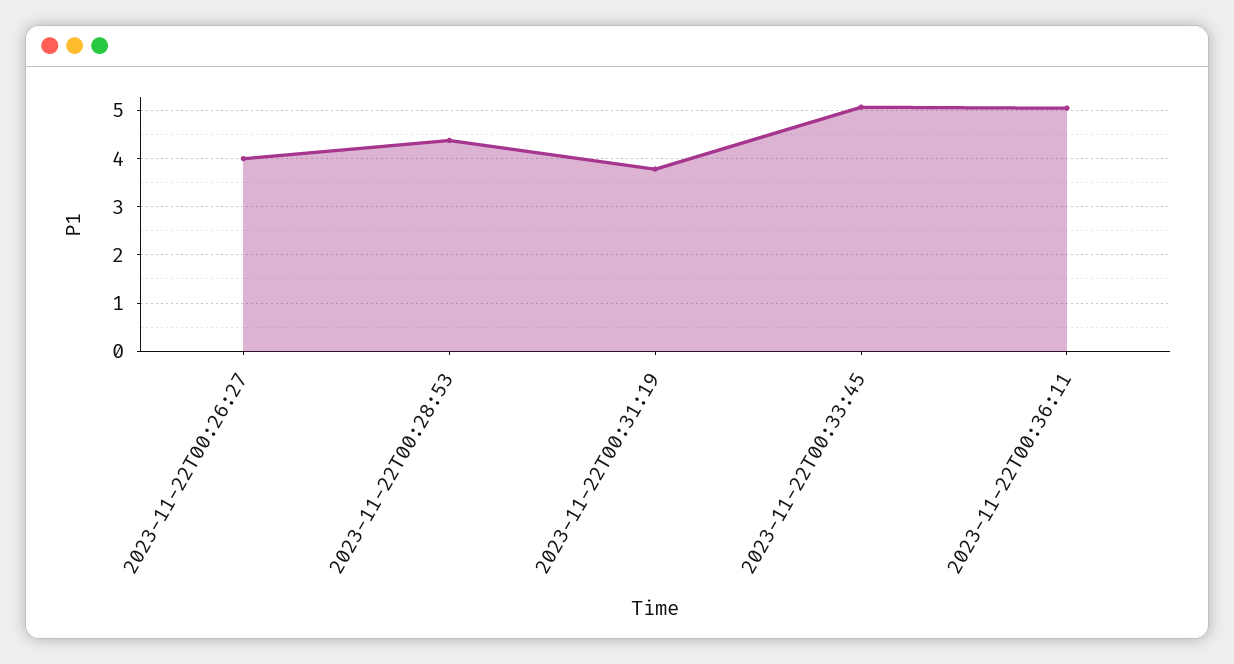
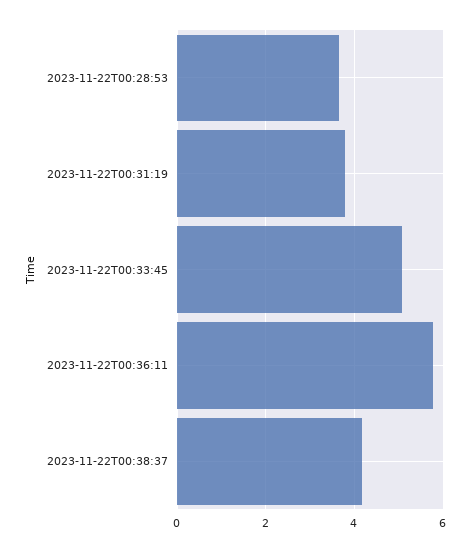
2023-11-22T00:26:27: 4 -> none
2023-11-22T00:28:53: 4.4 -> 3.6
2023-11-22T00:36:11: 5 -> 5.8
2023-11-22T00:38:37: none -> 4.2

